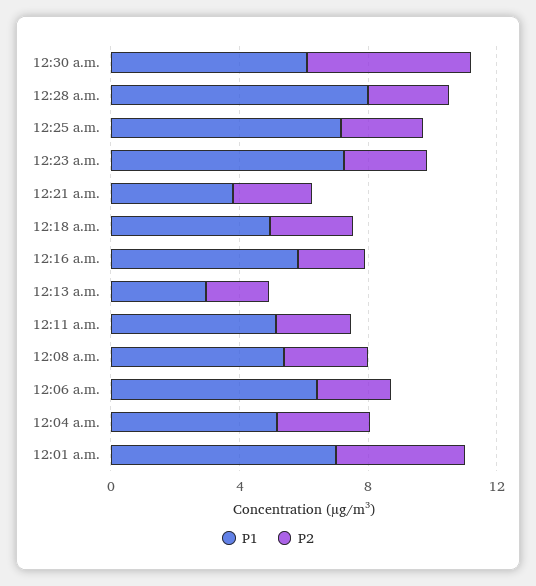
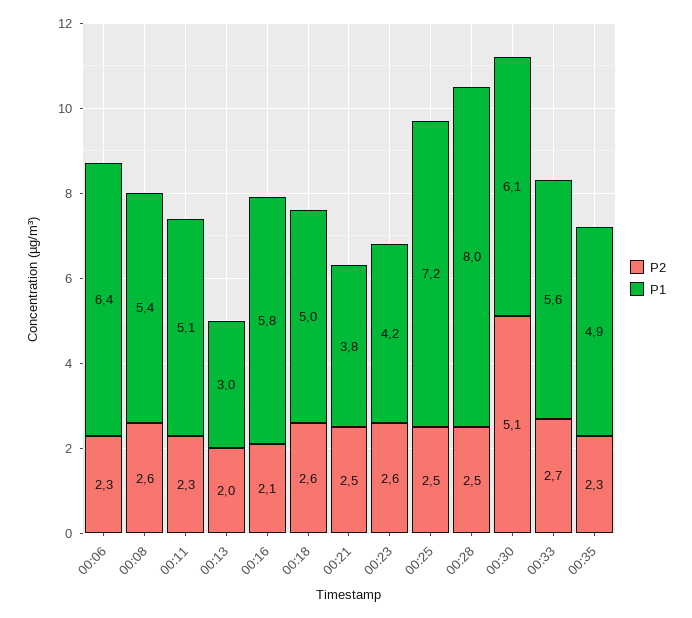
P1, 12:23 a.m.: 7 -> 4.2
P1, 12:04 a.m.: 5 -> none
P2, 12:04 a.m.: 3 -> none
P1, 12:01 a.m.: 7 -> none
P2, 12:01 a.m.: 4 -> none
P2, 00:33: none -> 2.7
P1, 00:33: none -> 5.6
P2, 00:35: none -> 2.3
P1, 00:35: none -> 4.9

